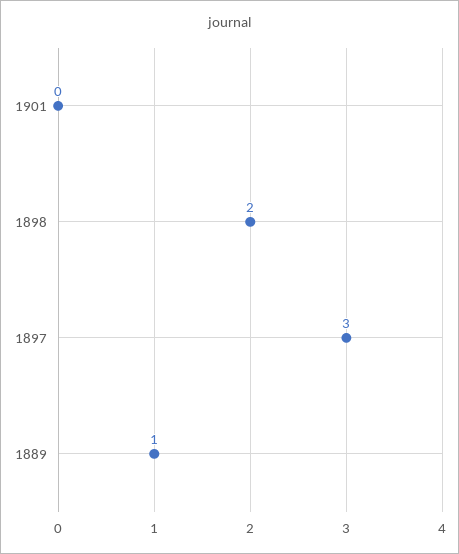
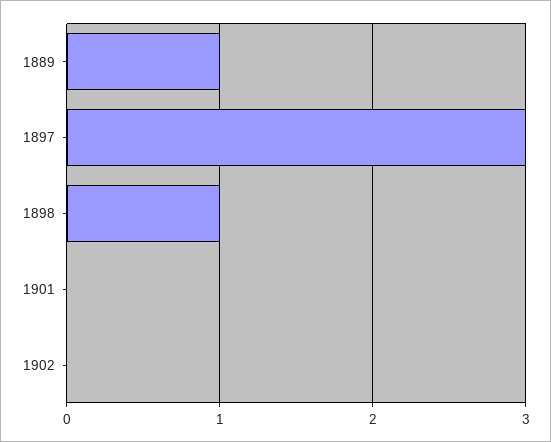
1898: 2 -> 1
1902: none -> 0

